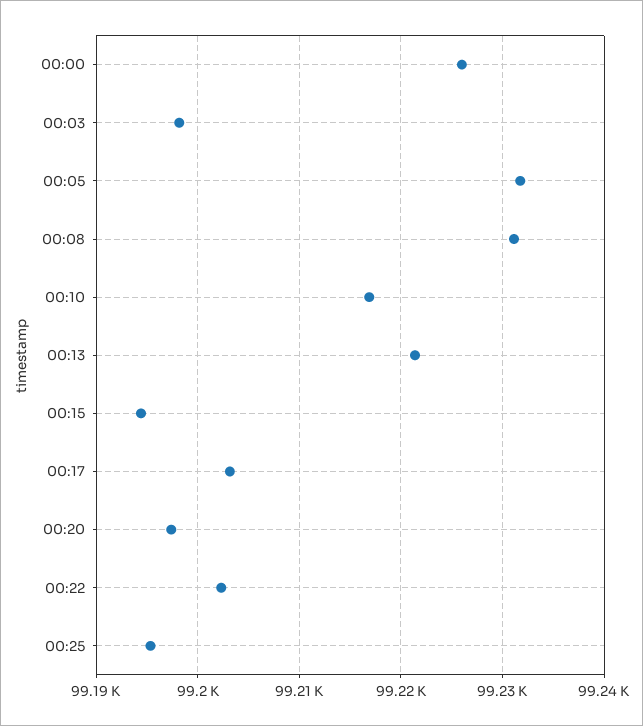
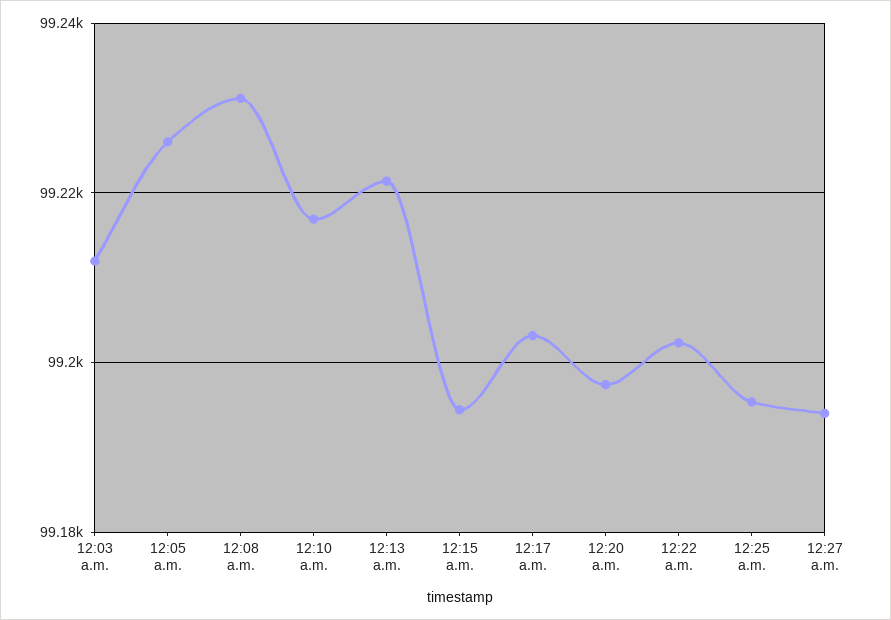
00:00: 99226 -> none
00:03: 99198 -> 99212
00:05: 99232 -> 99226
12:27 a.m.: none -> 99194

